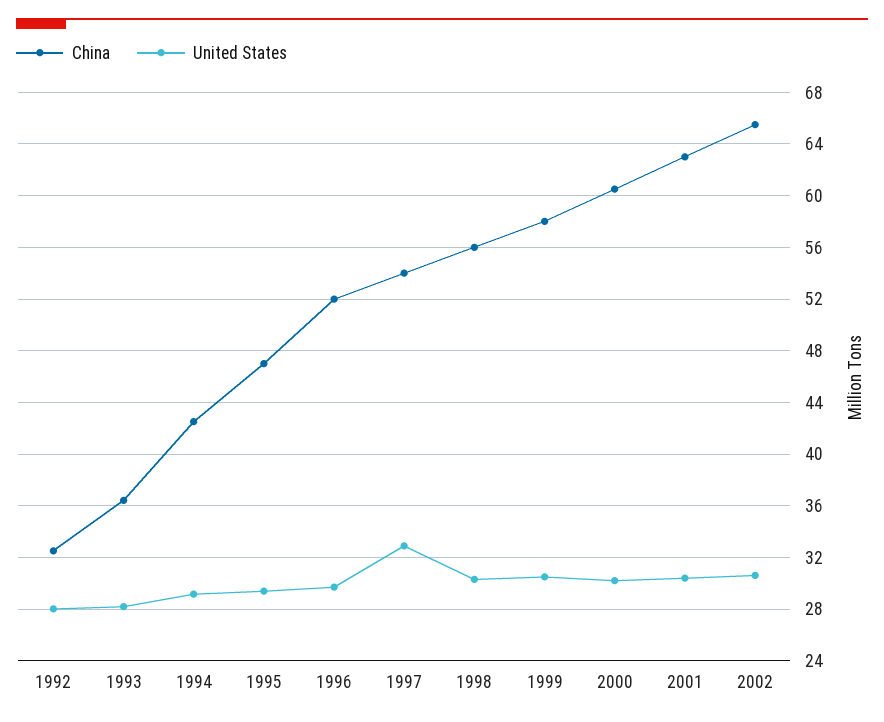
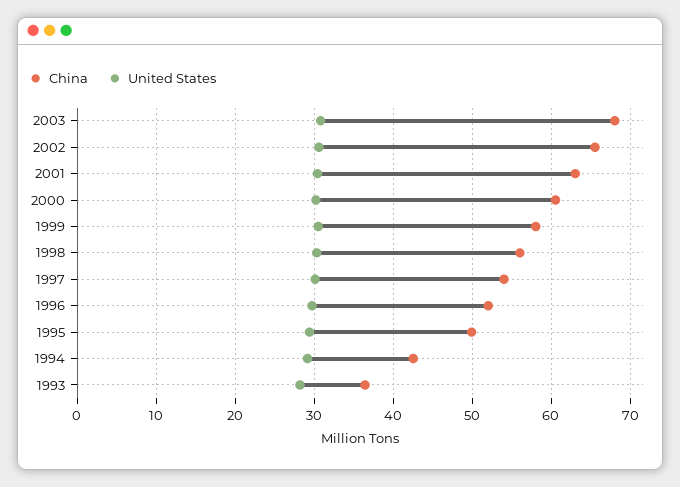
China, 1992: 32.5 -> none
United States, 1992: 28 -> none
China, 1995: 47 -> 50
United States, 1997: 33 -> 30
China, 2003: none -> 68
United States, 2003: none -> 31

